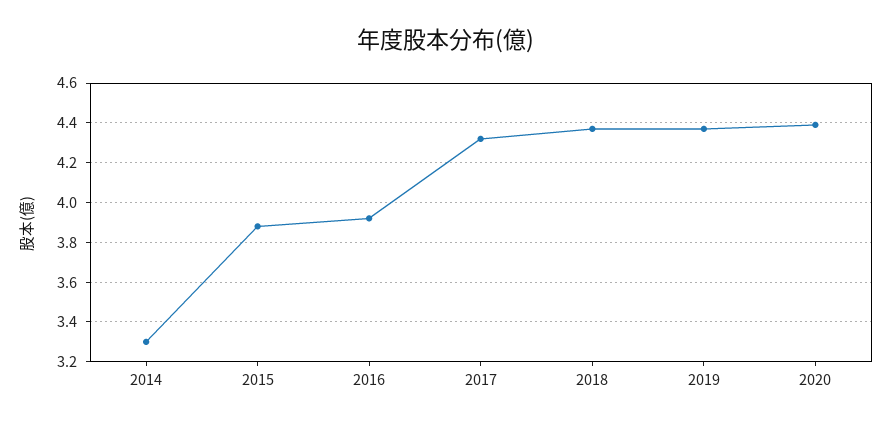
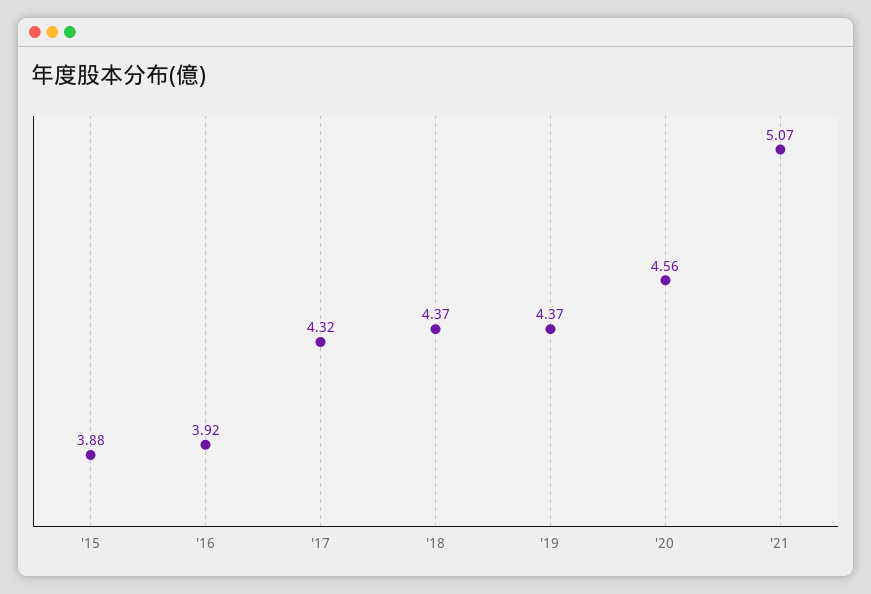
2014: 3.3 -> none
2020: 4.4 -> 4.56
'21: none -> 5.07

